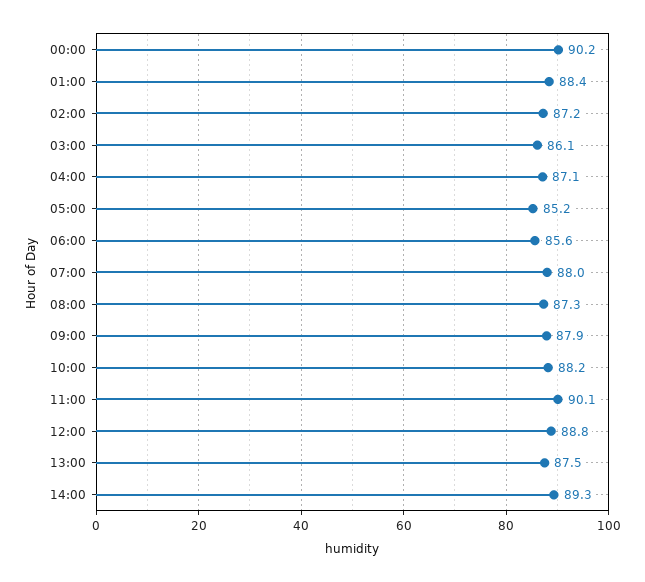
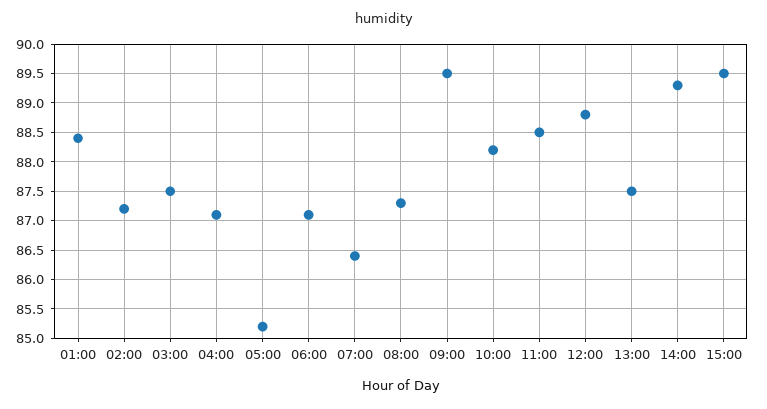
00:00: 90.2 -> none
03:00: 86.1 -> 87.5
06:00: 85.6 -> 87
07:00: 88 -> 86.5
09:00: 87.9 -> 89.5
11:00: 90.1 -> 88.5
15:00: none -> 89.5

